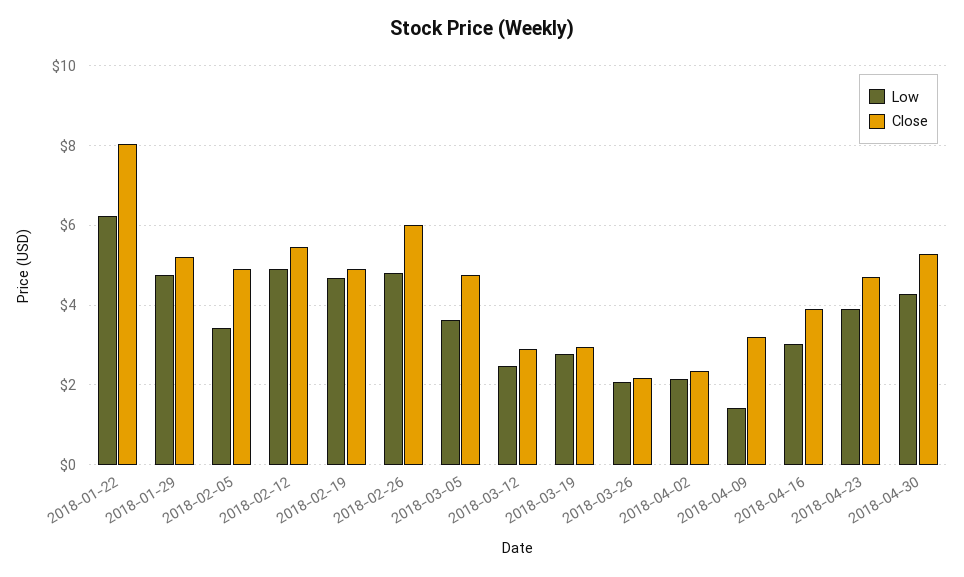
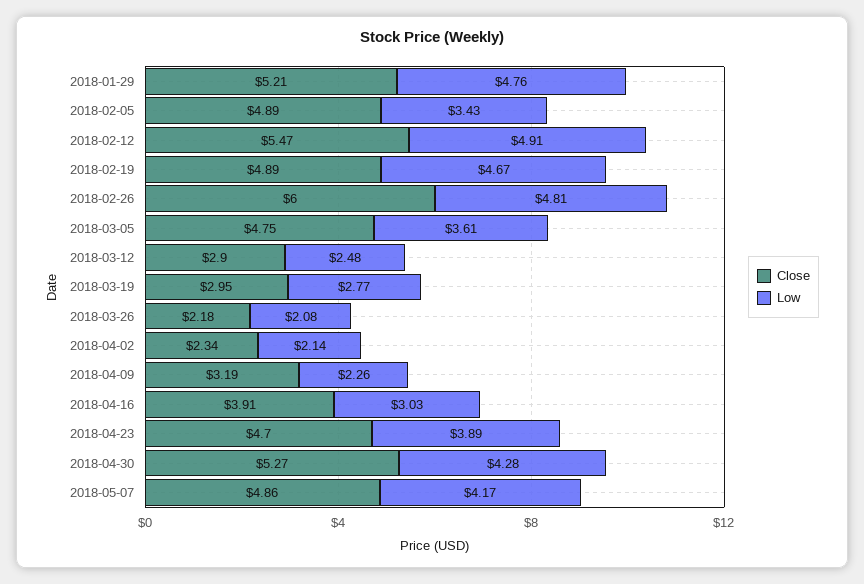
Low, 2018-01-22: 6.2 -> none
Close, 2018-01-22: 8 -> none
Low, 2018-04-09: 1.4 -> 2.26
Close, 2018-05-07: none -> 4.86
Low, 2018-05-07: none -> 4.17

